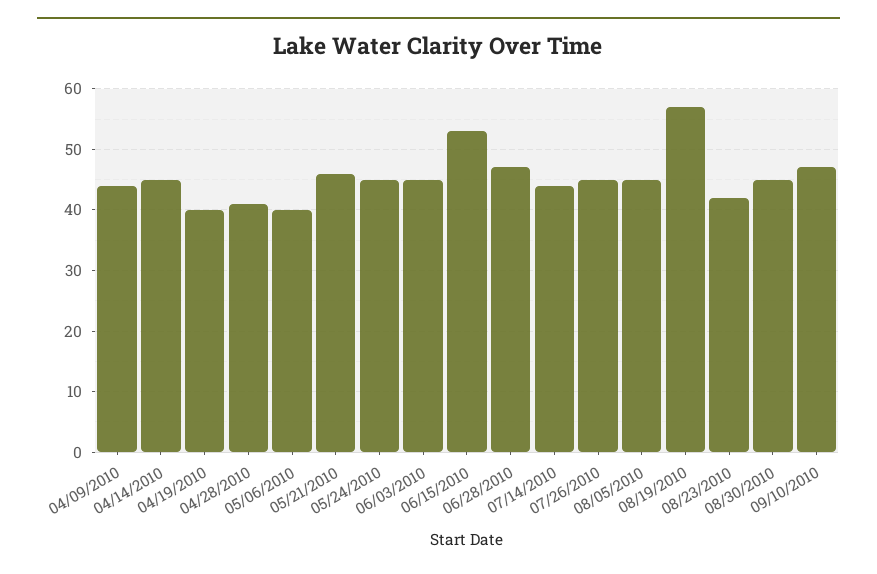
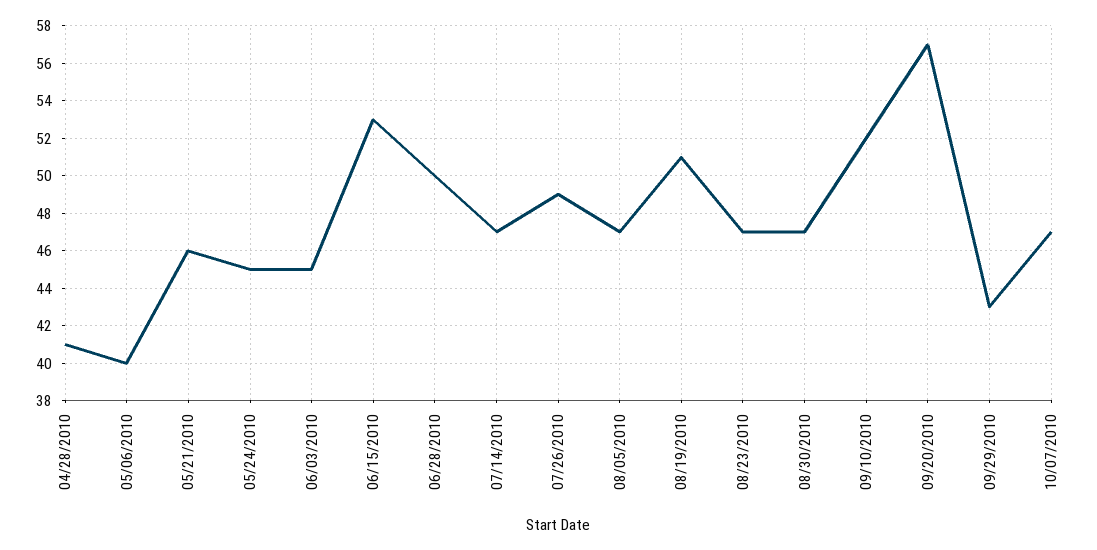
04/09/2010: 44 -> none
04/14/2010: 45 -> none
04/19/2010: 40 -> none
06/28/2010: 47 -> 50
07/14/2010: 44 -> 47
07/26/2010: 45 -> 49
08/05/2010: 45 -> 47
08/19/2010: 57 -> 51
08/23/2010: 42 -> 47
08/30/2010: 45 -> 47
09/10/2010: 47 -> 52
09/20/2010: none -> 57
09/29/2010: none -> 43
10/07/2010: none -> 47

